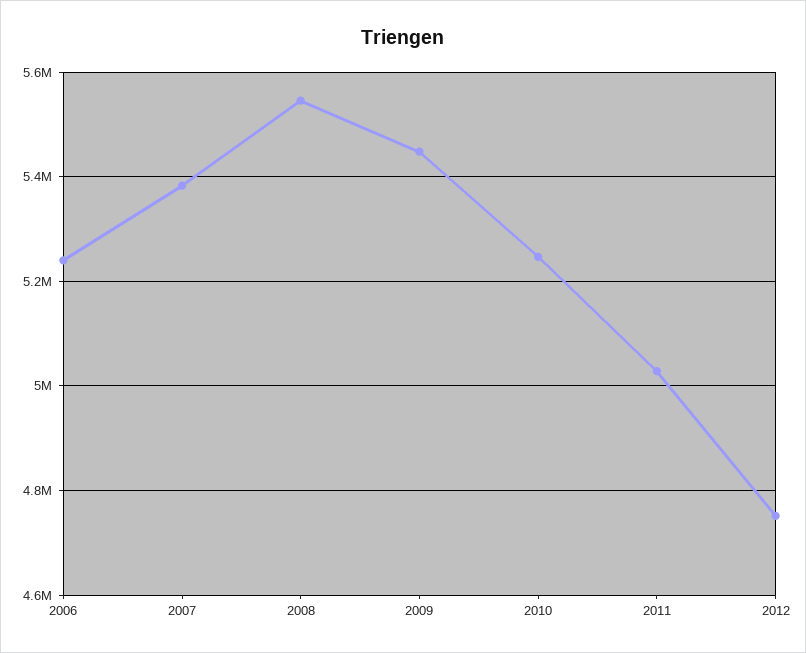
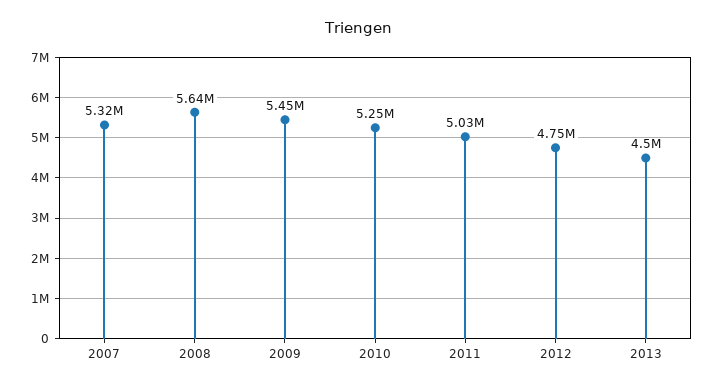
2006: 5240000 -> none
2007: 5380000 -> 5320000
2008: 5540000 -> 5640000
2013: none -> 4500000

